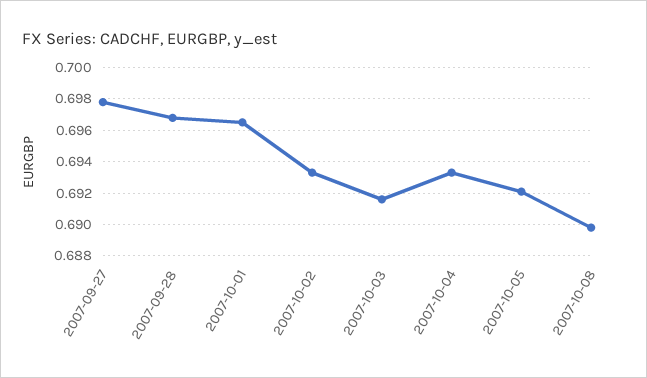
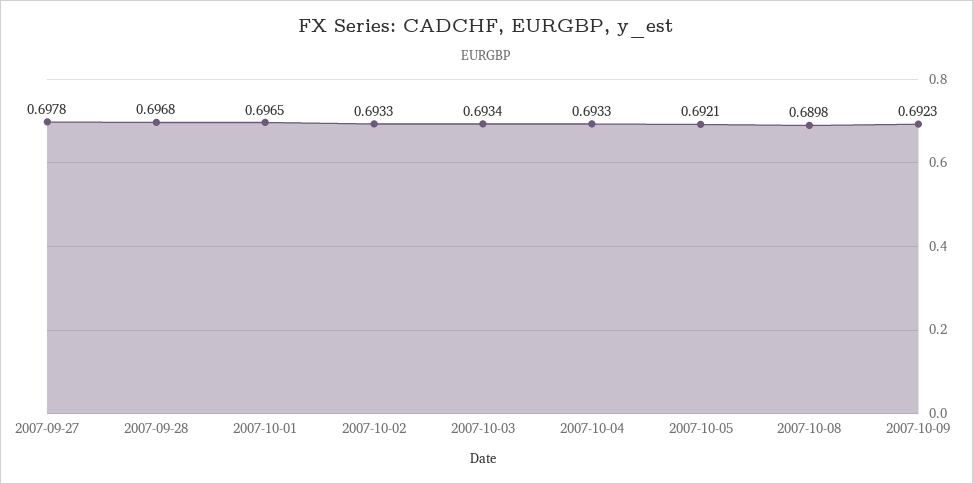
2007-10-03: 0.6915 -> 0.6934
2007-10-09: none -> 0.6923

